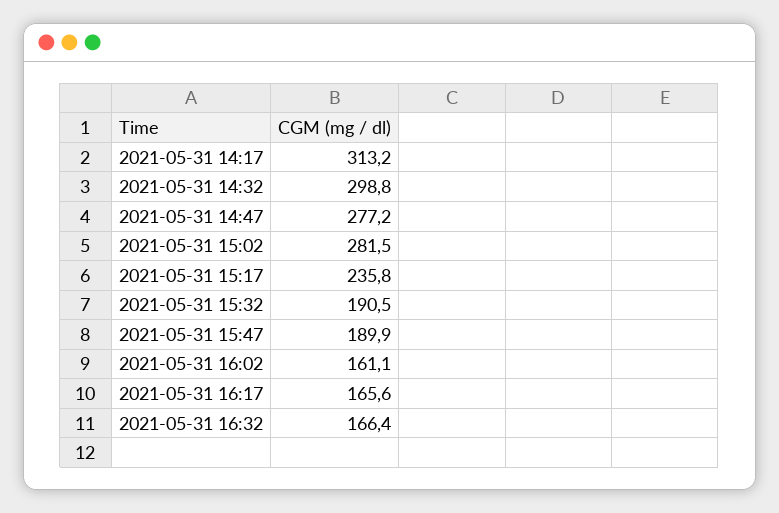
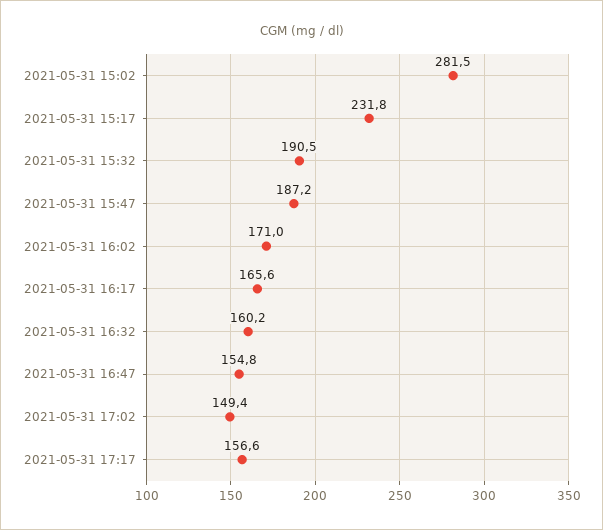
2021-05-31 14:17: 313.2 -> none
2021-05-31 14:32: 298.8 -> none
2021-05-31 14:47: 277.2 -> none
2021-05-31 15:17: 235.8 -> 231.8
2021-05-31 15:47: 189.9 -> 187.2
2021-05-31 16:02: 161.1 -> 171
2021-05-31 16:32: 166.4 -> 160.2
2021-05-31 16:47: none -> 154.8
2021-05-31 17:02: none -> 149.4
2021-05-31 17:17: none -> 156.6

